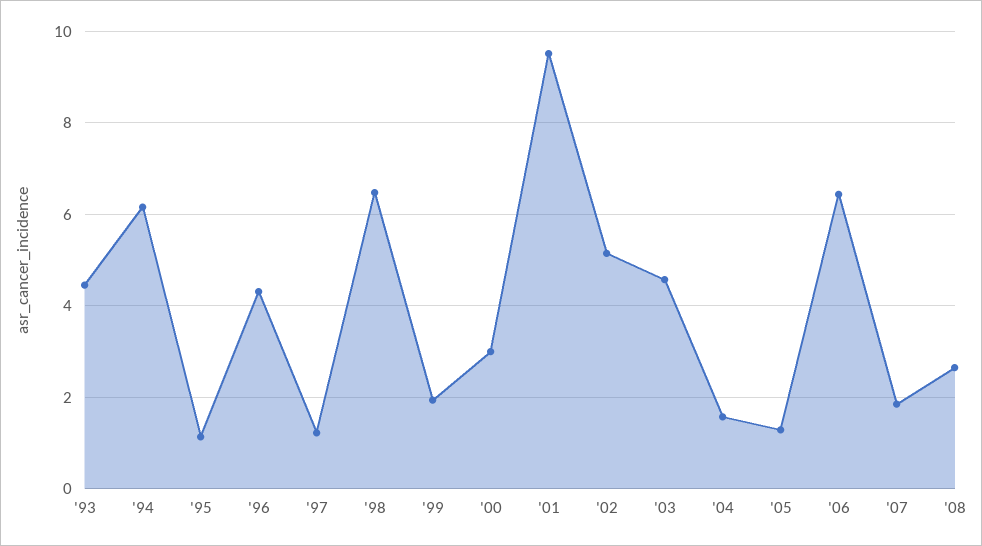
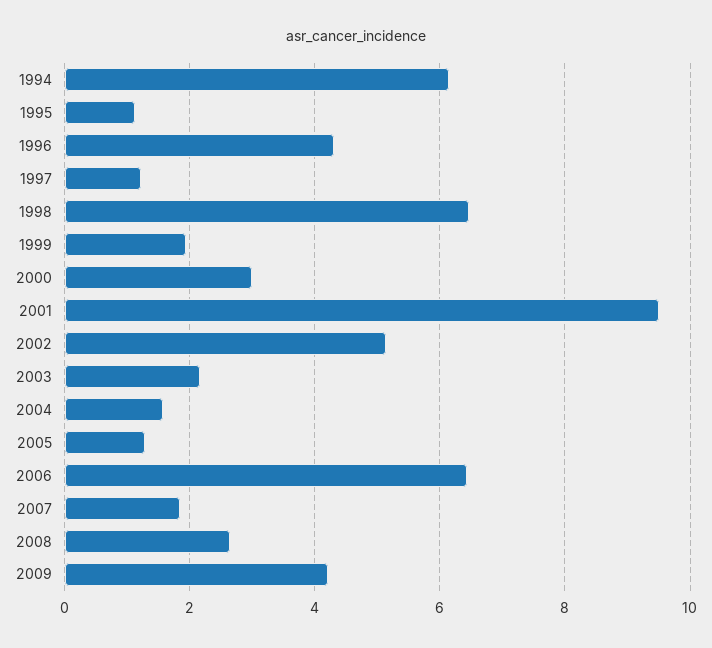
'93: 4.4 -> none
'03: 4.6 -> 2.2
2009: none -> 4.2

